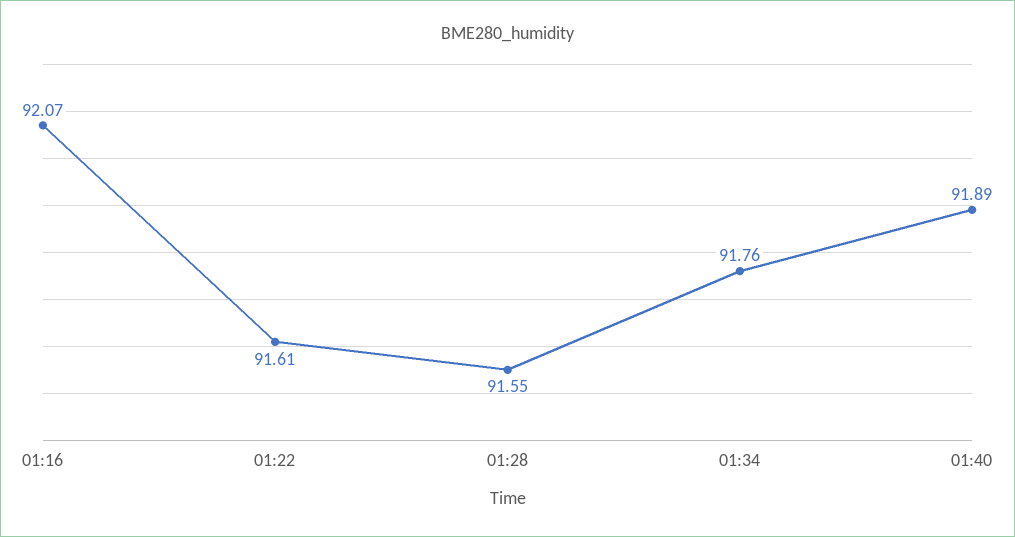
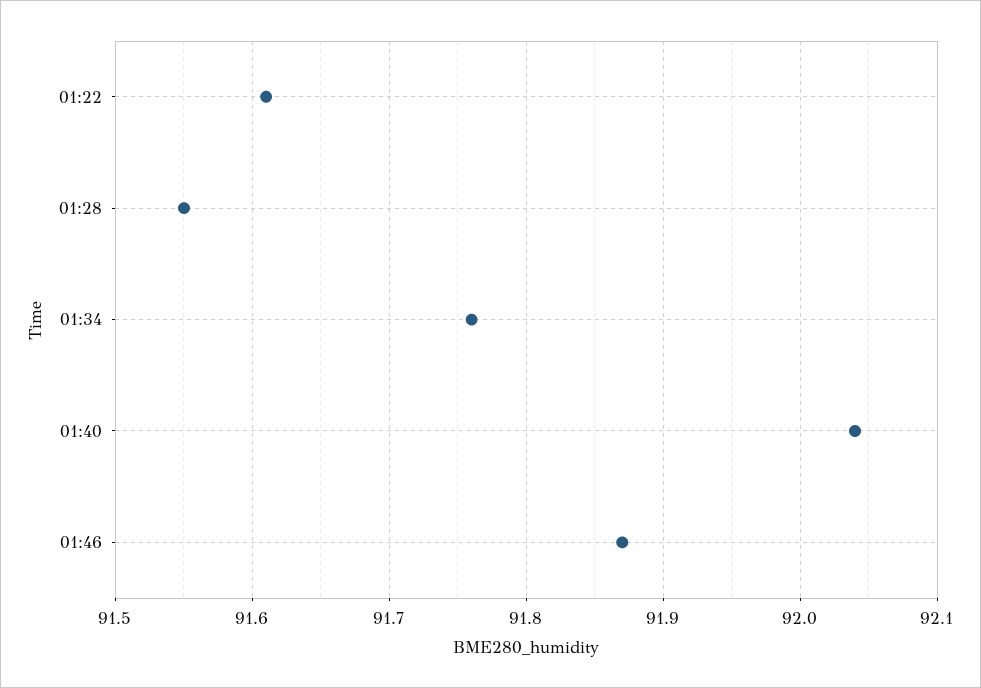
01:16: 92.07 -> none
01:40: 91.89 -> 92.04
01:46: none -> 91.87

